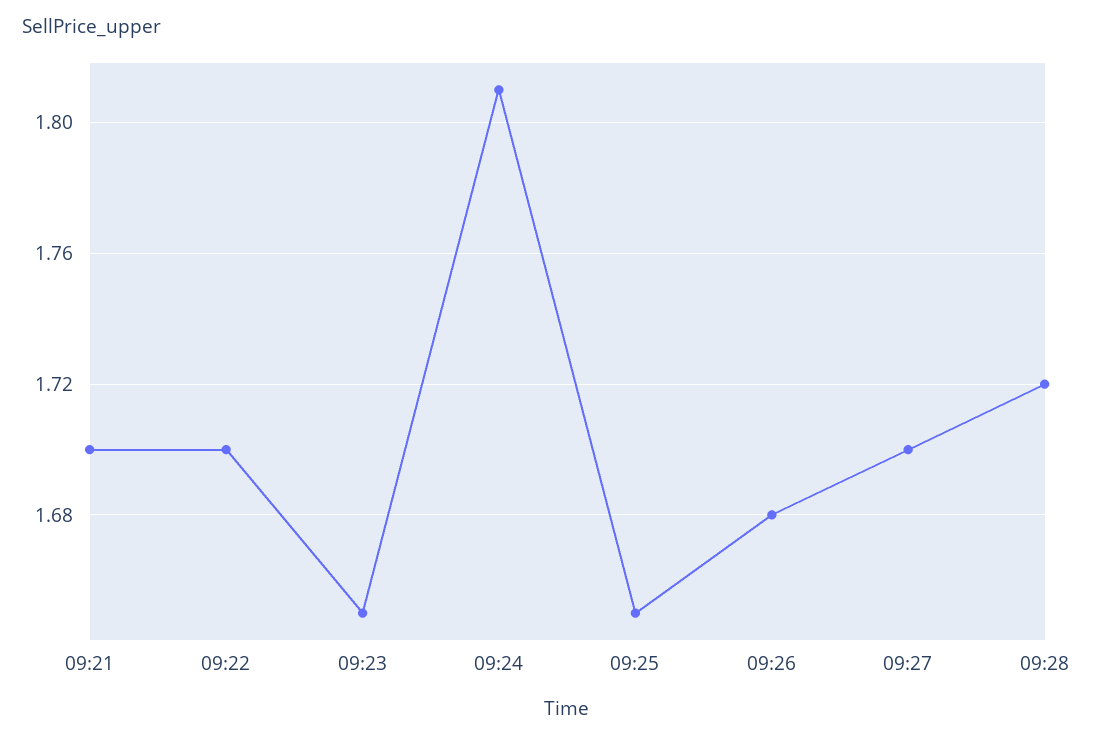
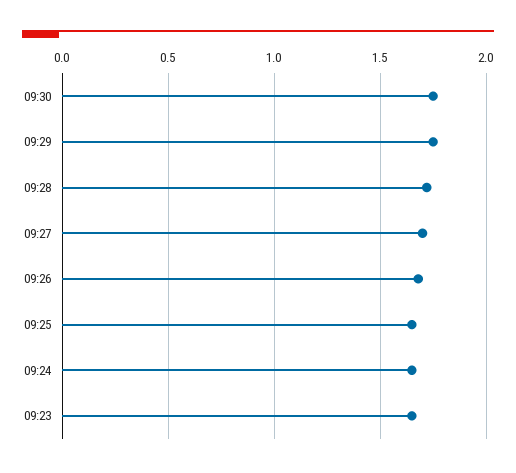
09:21: 1.7 -> none
09:22: 1.7 -> none
09:24: 1.81 -> 1.65
09:30: none -> 1.75
09:29: none -> 1.75

